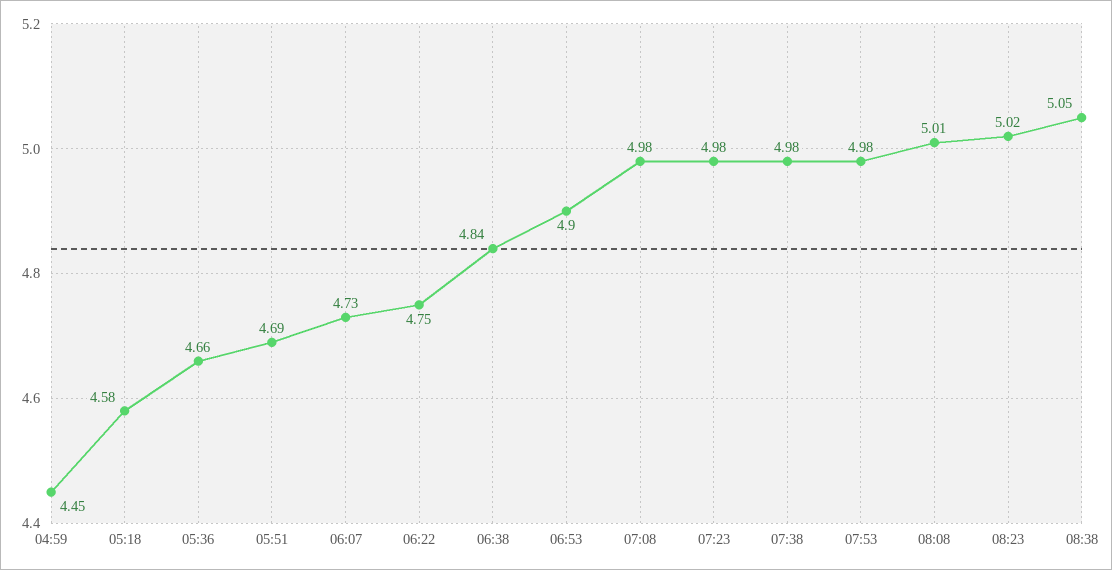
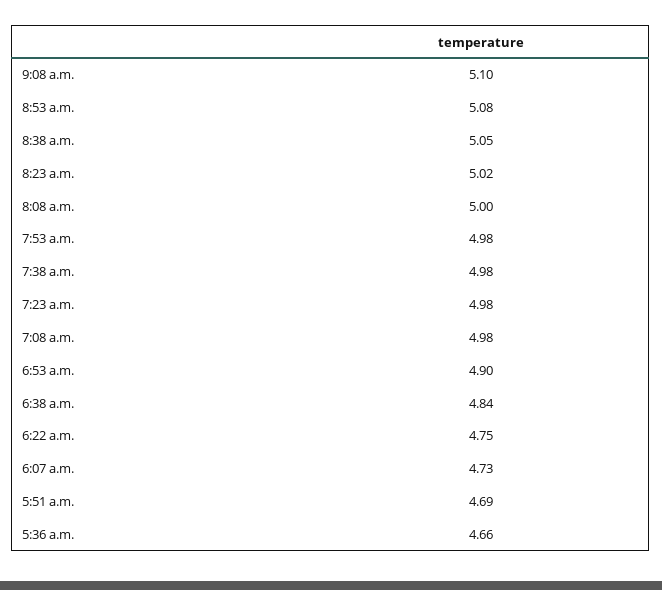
04:59: 4.45 -> none
05:18: 4.58 -> none
08:08: 5.01 -> 5
9:08 a.m.: none -> 5.1
8:53 a.m.: none -> 5.08

